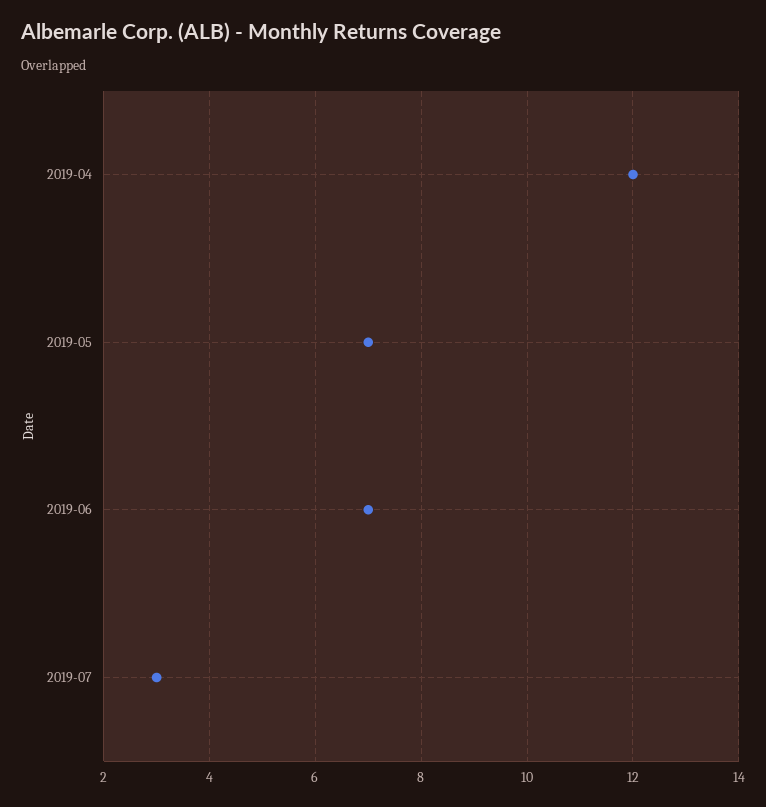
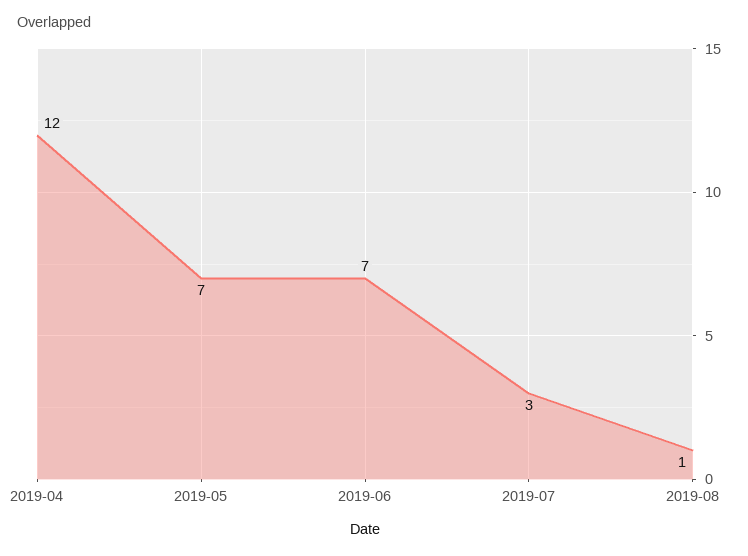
2019-08: none -> 1

